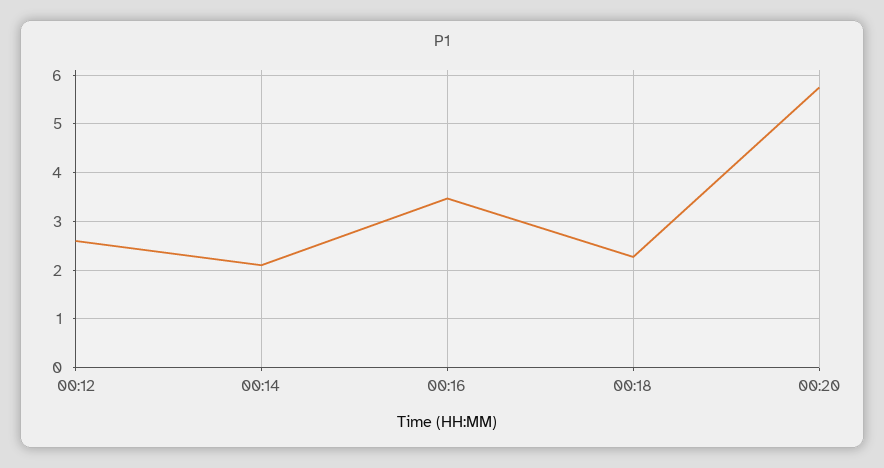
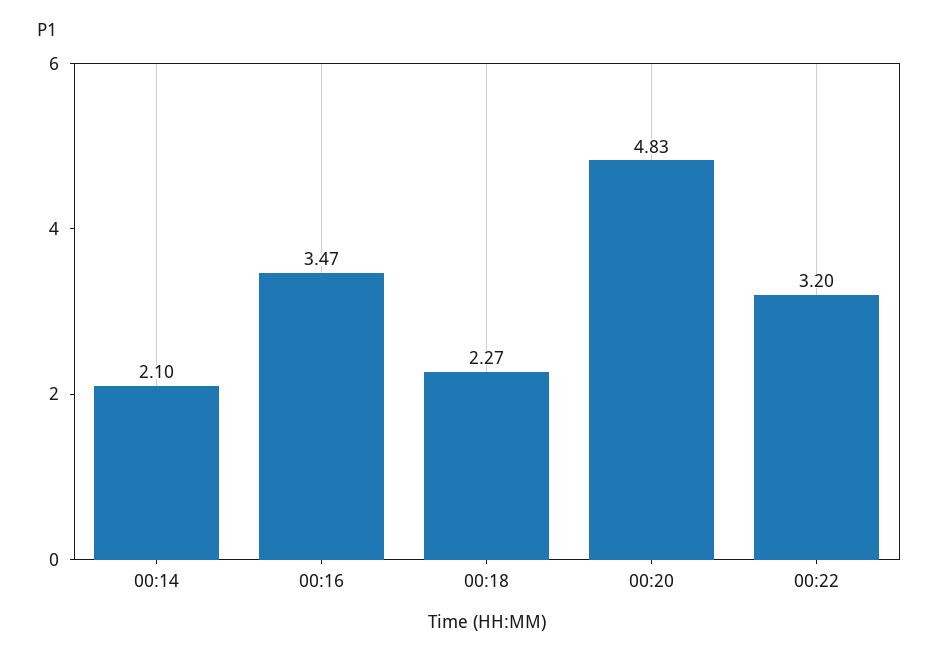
00:12: 2.6 -> none
00:20: 5.8 -> 4.83
00:22: none -> 3.2

